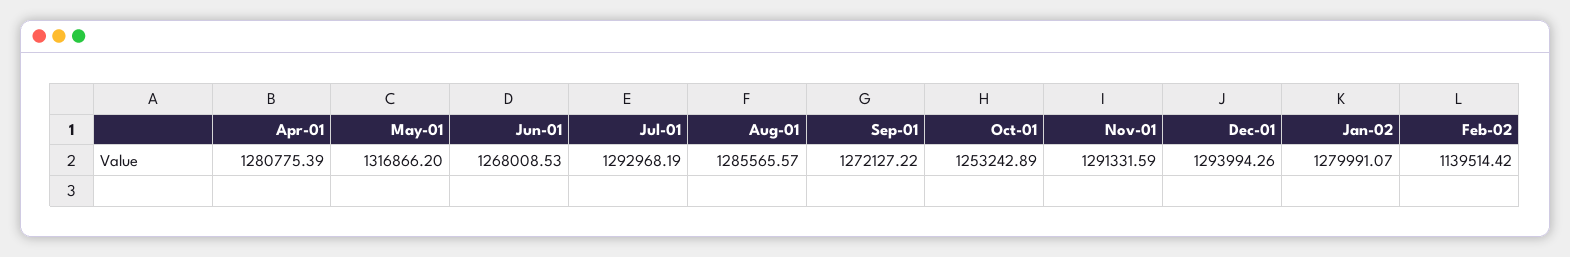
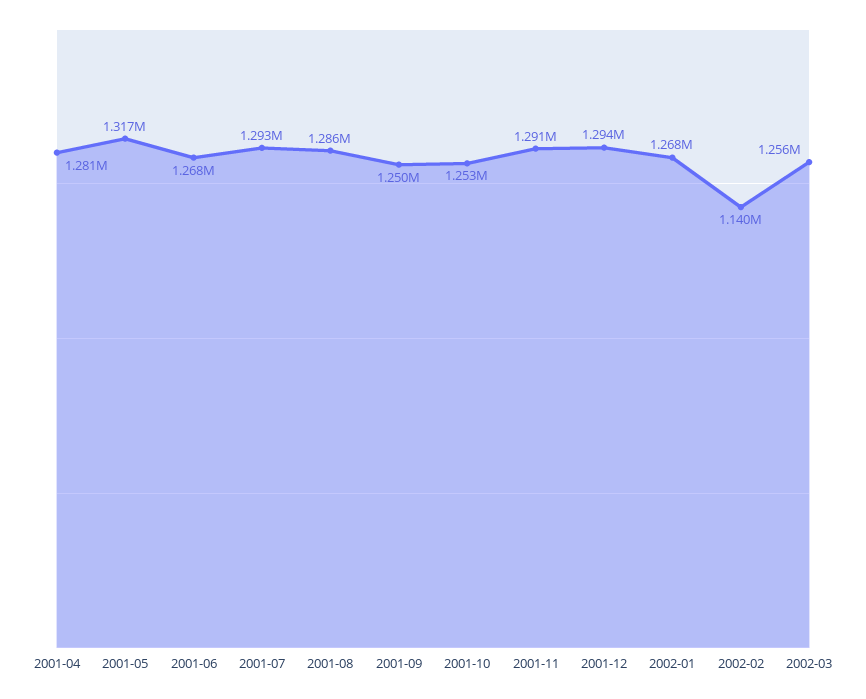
Sep-01: 1272127.22 -> 1250000
Jan-02: 1279991.07 -> 1268000
2002-03: none -> 1256000

